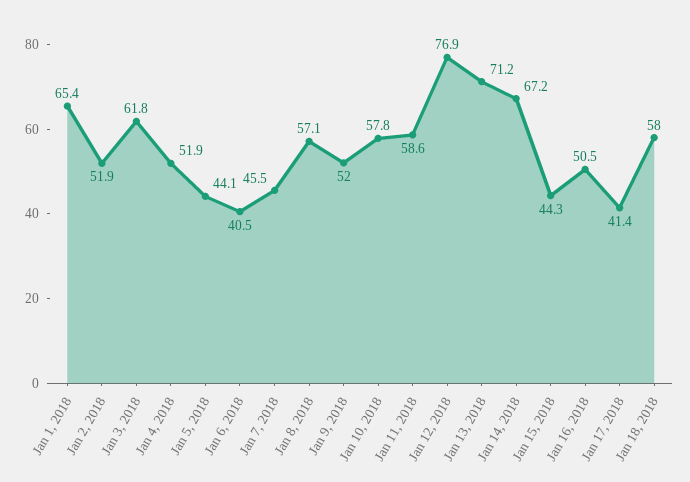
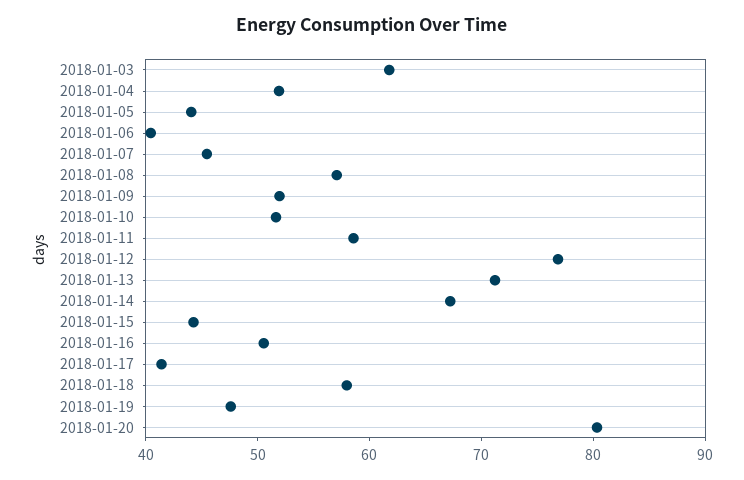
Jan 1, 2018: 65.4 -> none
Jan 2, 2018: 51.9 -> none
Jan 10, 2018: 57.8 -> 52
2018-01-19: none -> 48
2018-01-20: none -> 80

